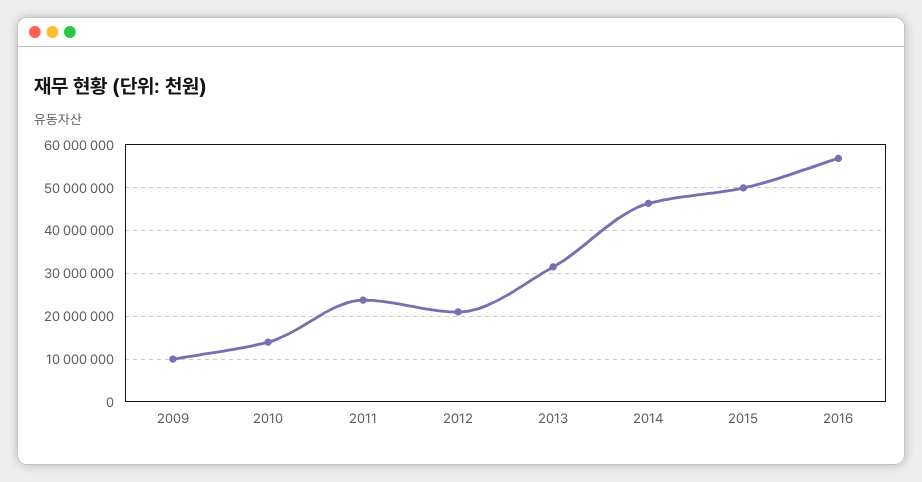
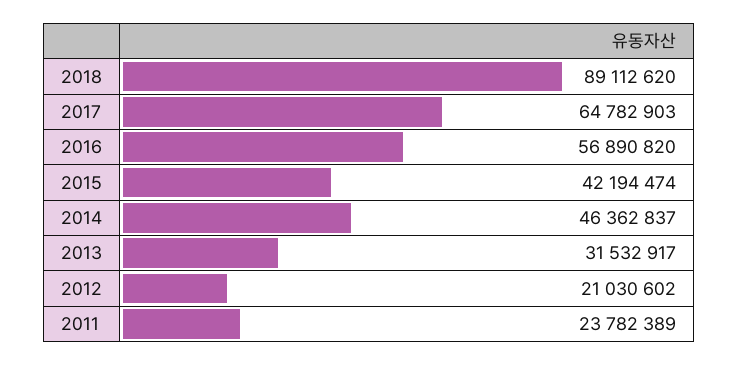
2009: 10000000 -> none
2010: 14000000 -> none
2015: 50000000 -> 42194474
2018: none -> 89112620
2017: none -> 64782903

